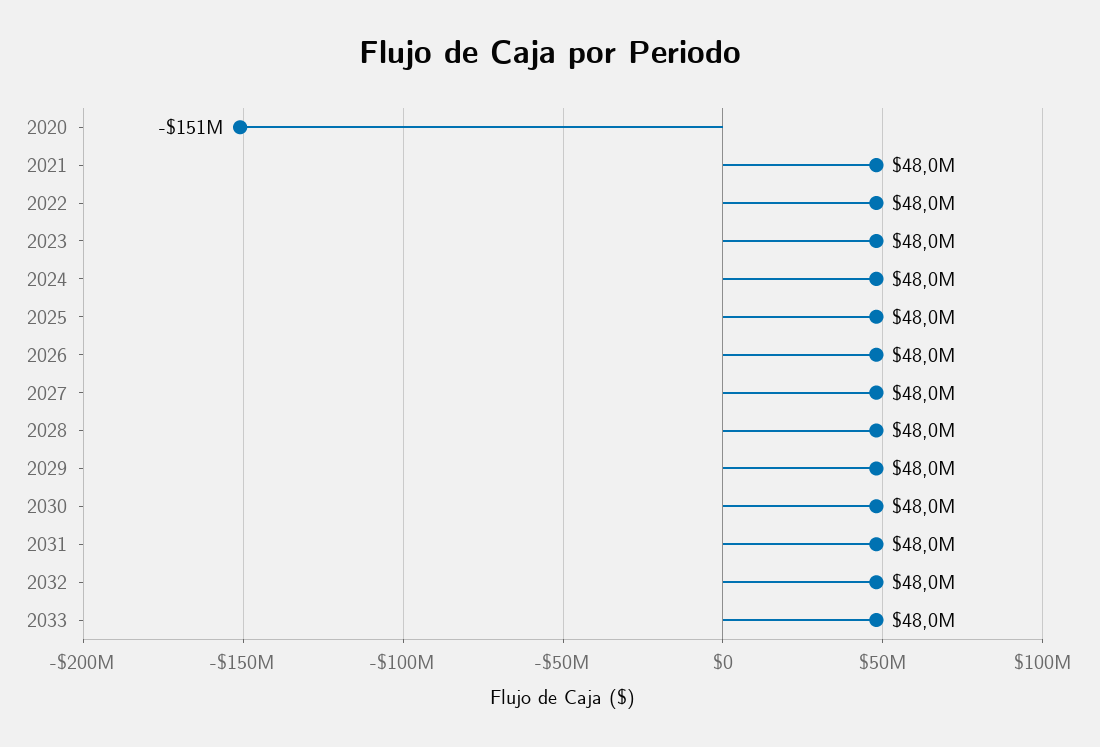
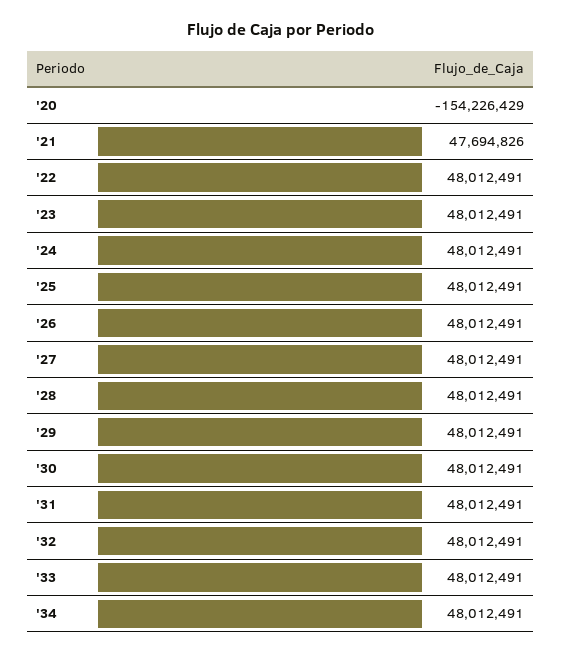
2020: -151000000 -> -154226429
2021: 48000000 -> 47694826
'34: none -> 48012491

